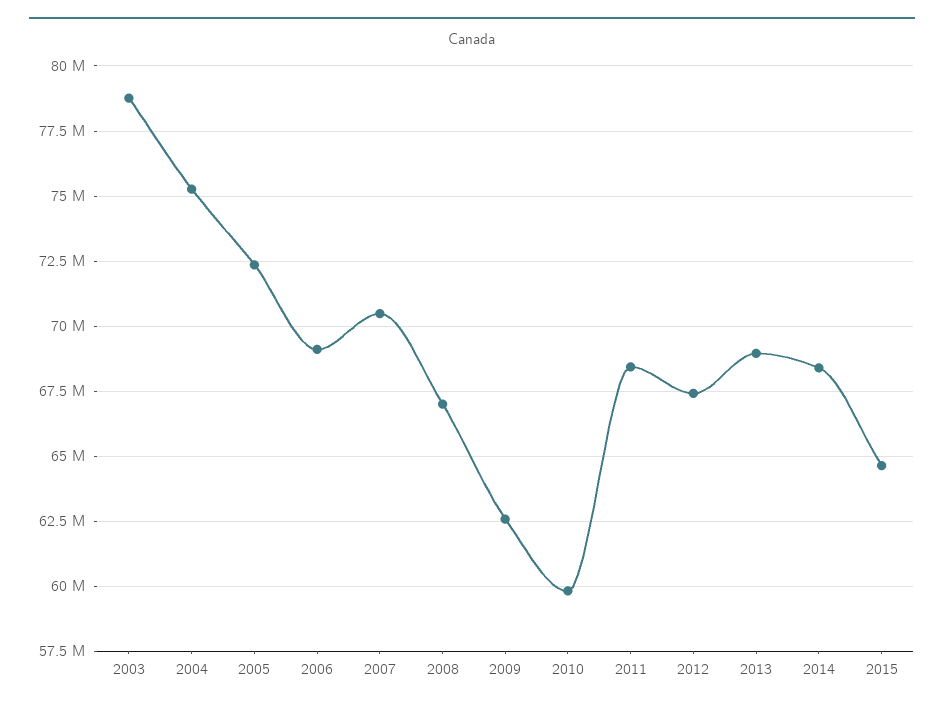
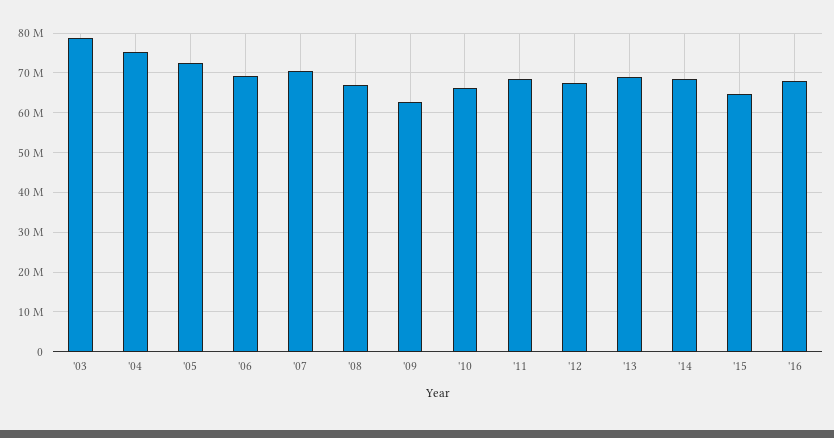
2010: 59750000 -> 66000000
'16: none -> 68000000

